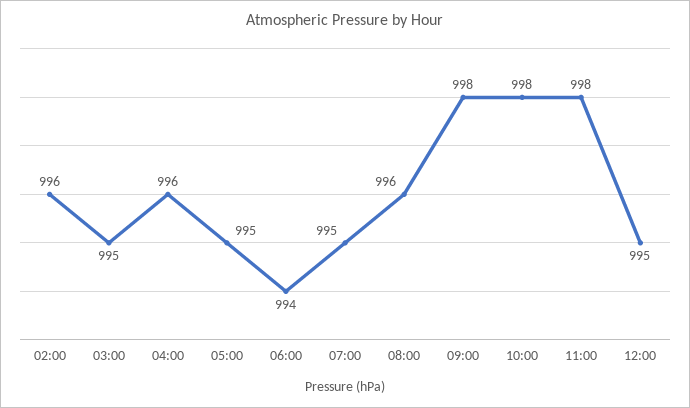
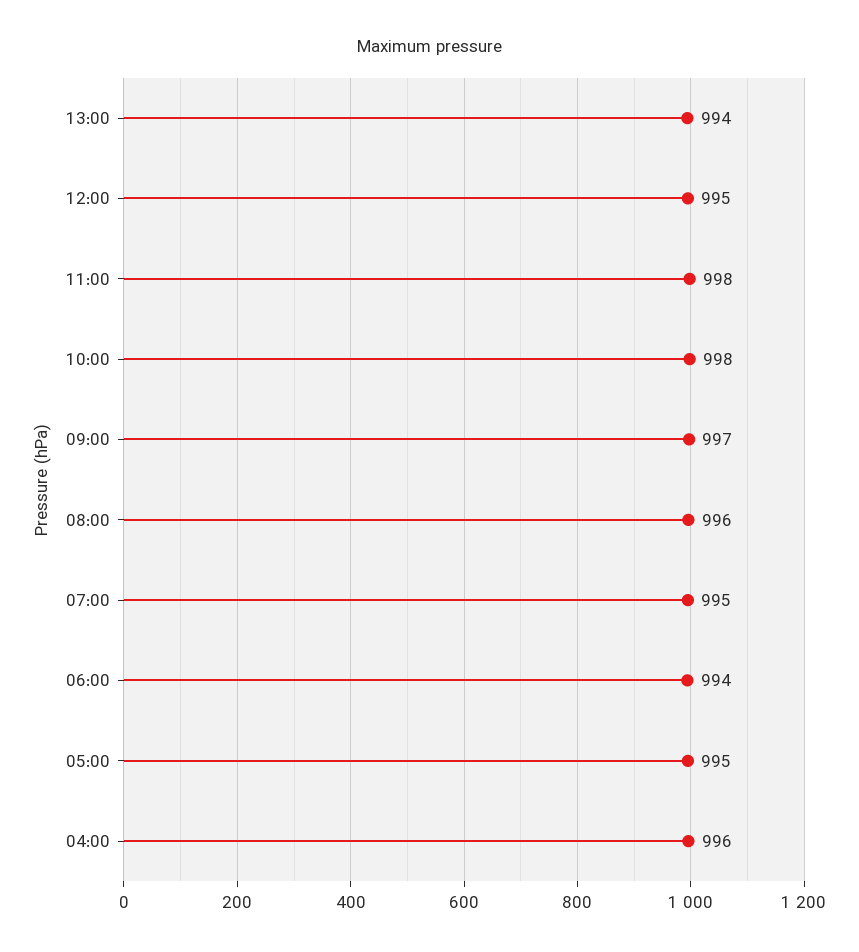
02:00: 996 -> none
03:00: 995 -> none
09:00: 998 -> 997
13:00: none -> 994

